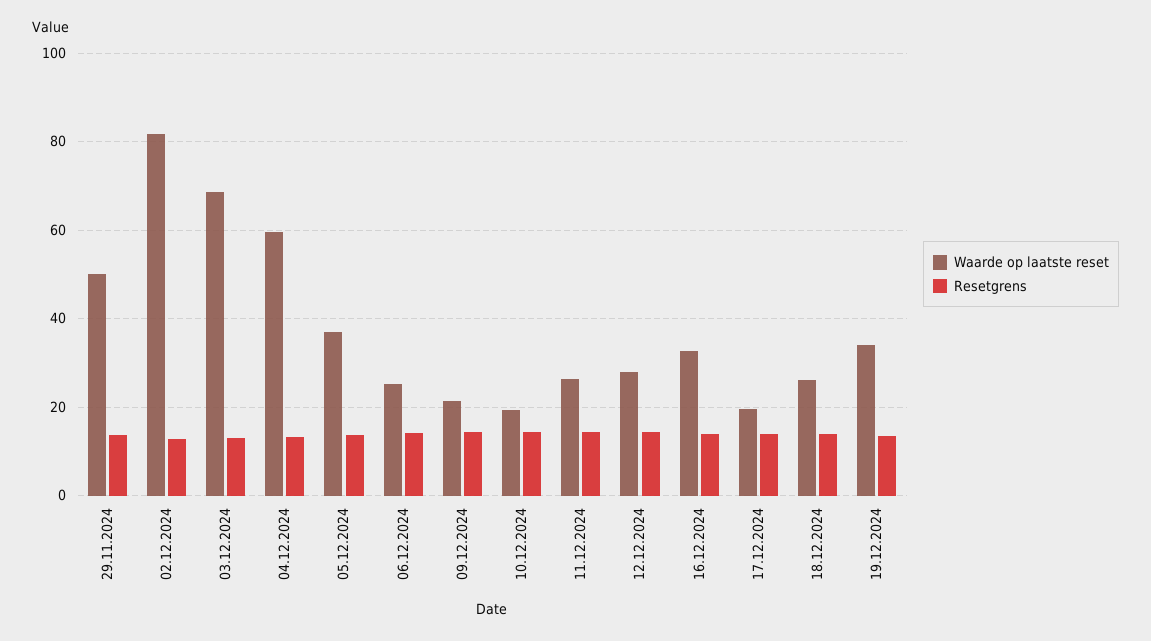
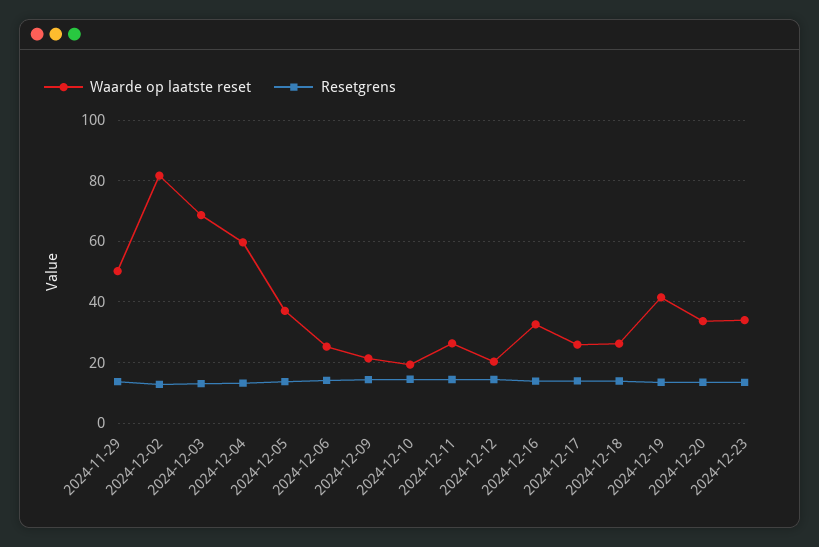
Waarde op laatste reset, 12.12.2024: 28 -> 20
Waarde op laatste reset, 17.12.2024: 20 -> 26
Waarde op laatste reset, 19.12.2024: 34 -> 42
Waarde op laatste reset, 2024-12-20: none -> 34
Resetgrens, 2024-12-20: none -> 14
Waarde op laatste reset, 2024-12-23: none -> 34
Resetgrens, 2024-12-23: none -> 14

